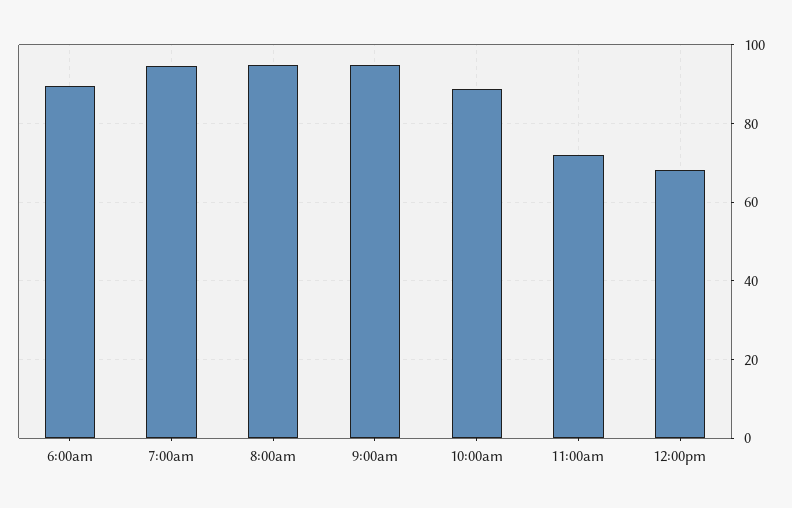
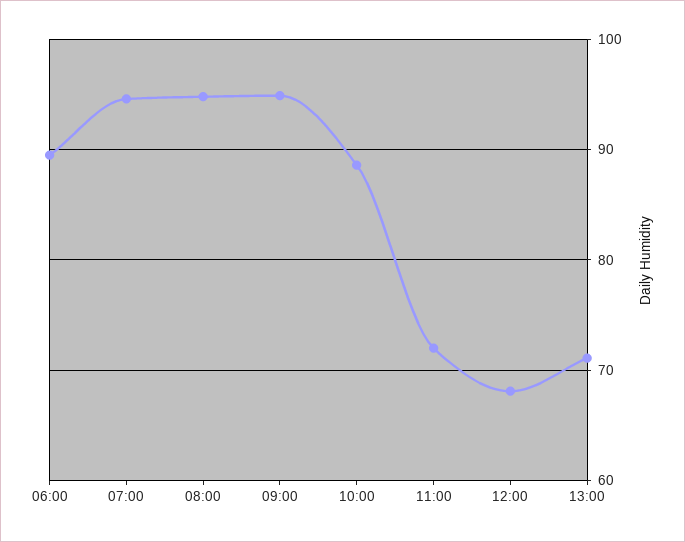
13:00: none -> 71

